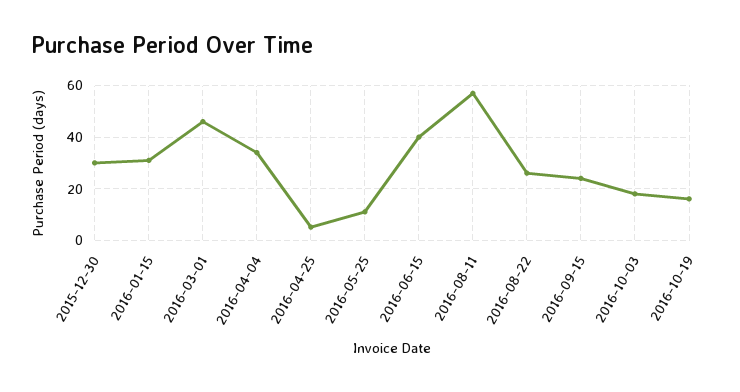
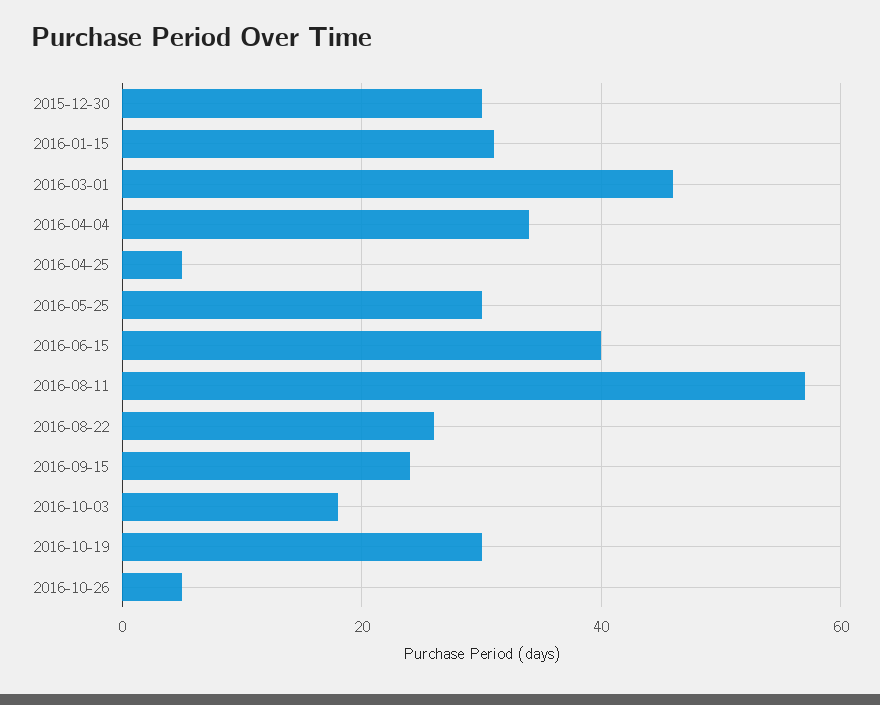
2016-05-25: 10 -> 30
2016-10-19: 15 -> 30
2016-10-26: none -> 5

